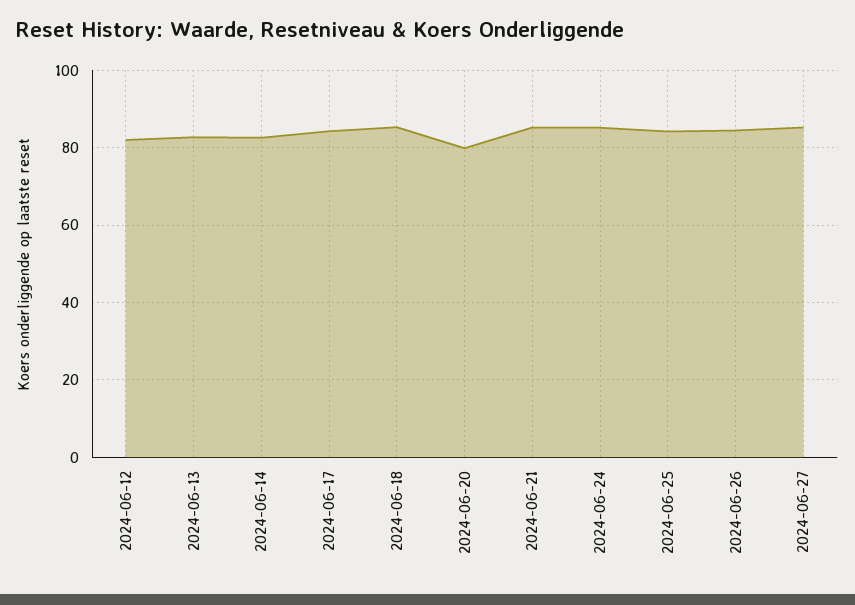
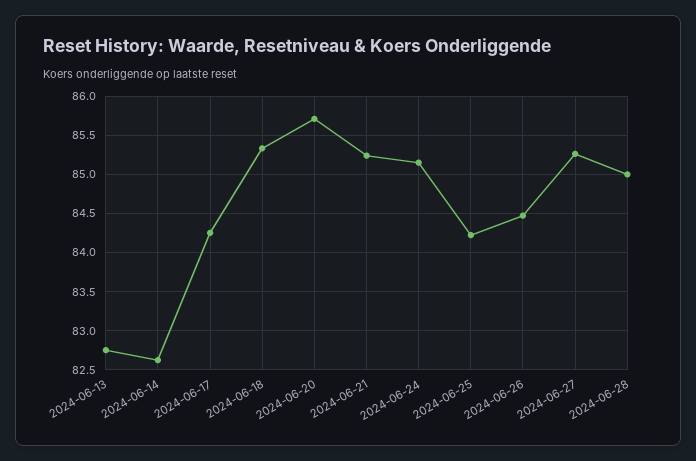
2024-06-12: 82 -> none
2024-06-20: 80 -> 85.7
2024-06-28: none -> 85

